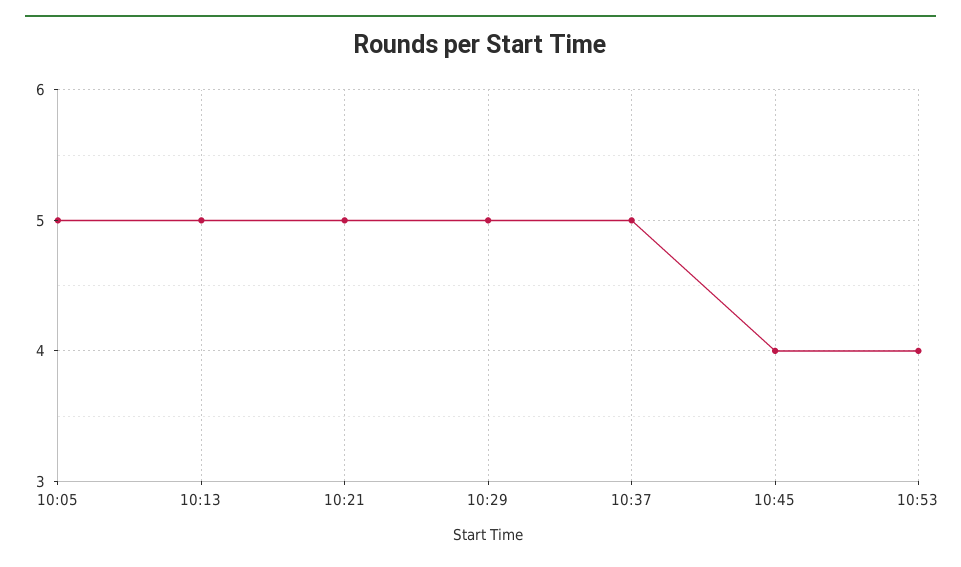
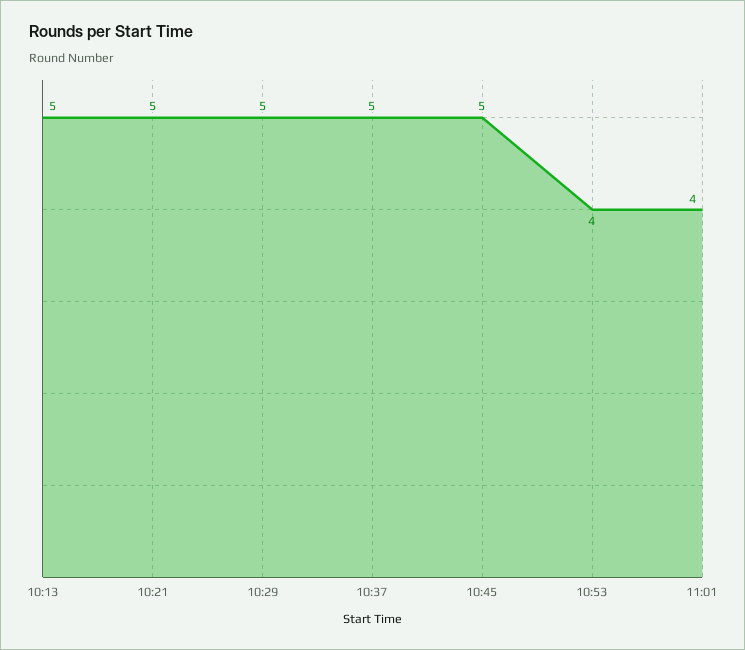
10:05: 5 -> none
10:45: 4 -> 5
11:01: none -> 4

